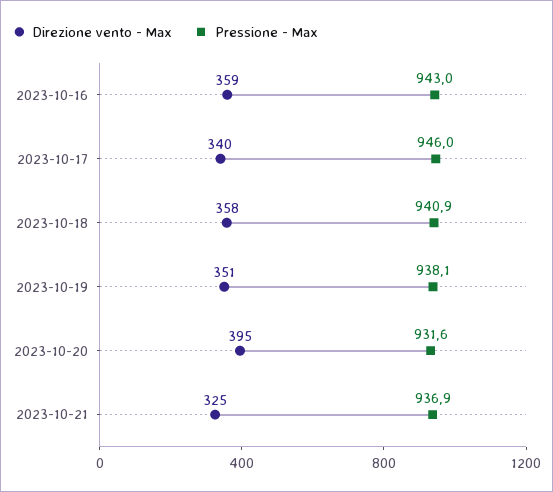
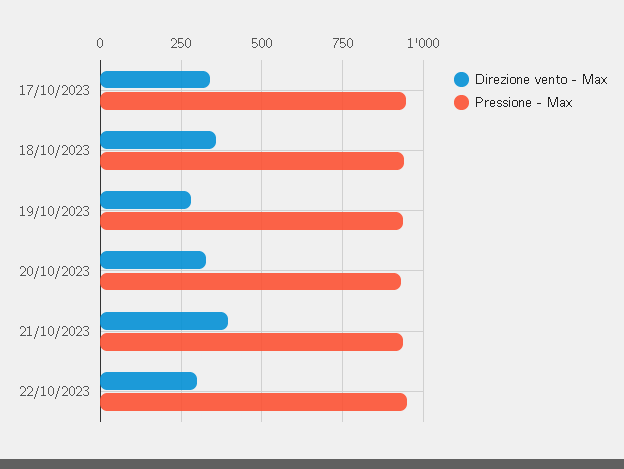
Direzione vento - Max, 2023-10-16: 359 -> none
Pressione - Max, 2023-10-16: 943 -> none
Direzione vento - Max, 2023-10-19: 351 -> 275
Direzione vento - Max, 2023-10-20: 395 -> 325
Direzione vento - Max, 2023-10-21: 325 -> 400
Direzione vento - Max, 22/10/2023: none -> 300
Pressione - Max, 22/10/2023: none -> 950

